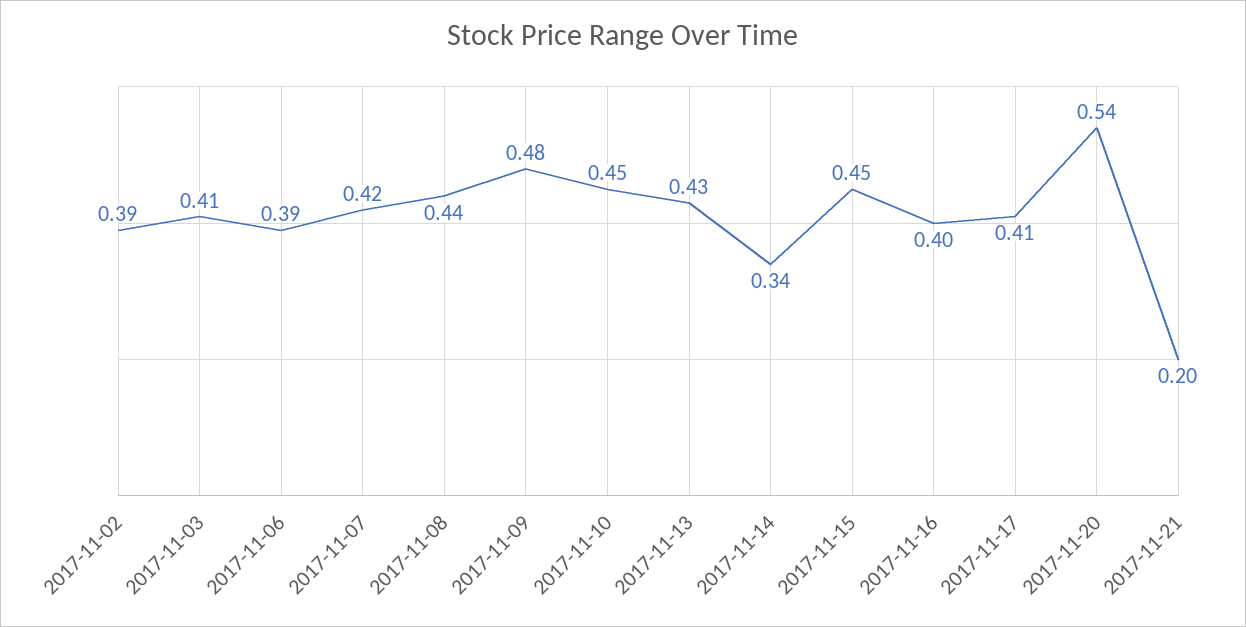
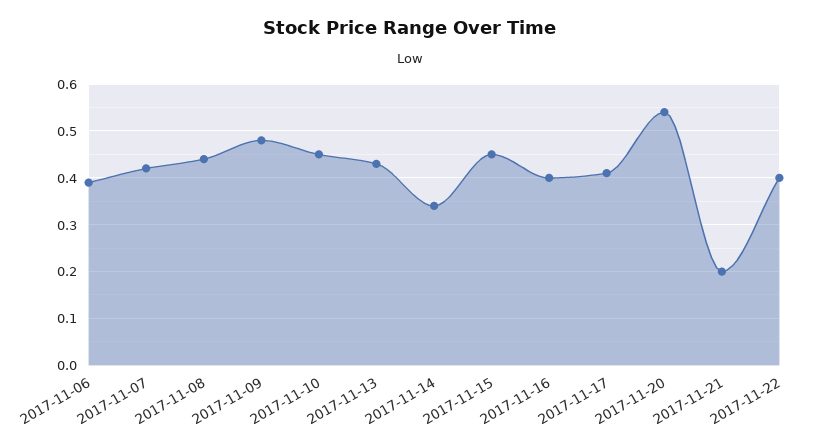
2017-11-02: 0.39 -> none
2017-11-03: 0.41 -> none
2017-11-22: none -> 0.4

